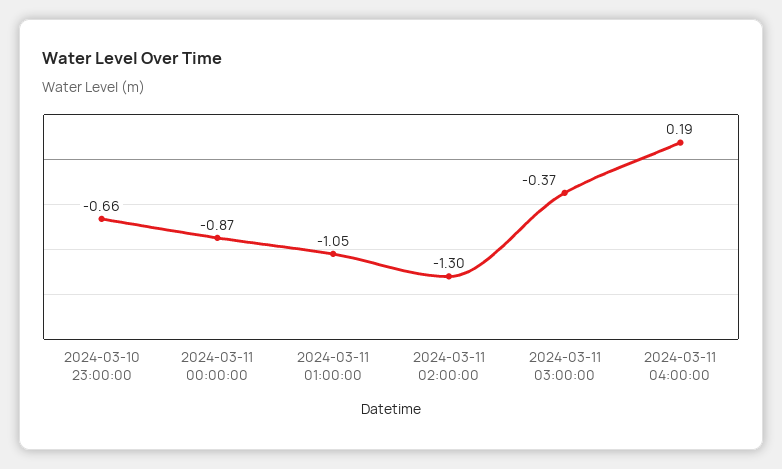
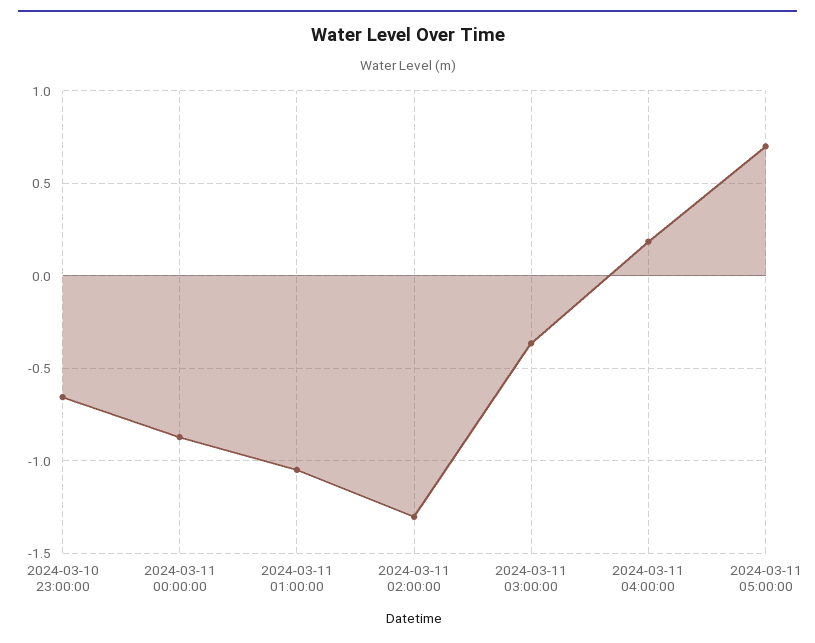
2024-03-11 05:00:00: none -> 0.7

